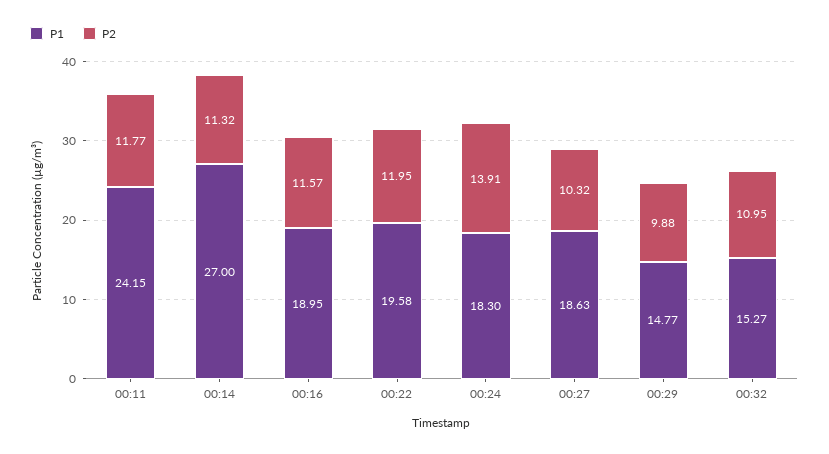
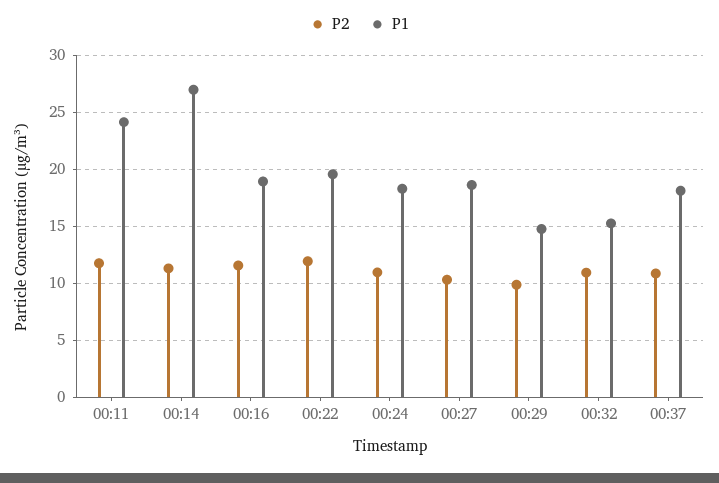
P2, 00:24: 13.91 -> 11
P2, 00:37: none -> 11
P1, 00:37: none -> 18

